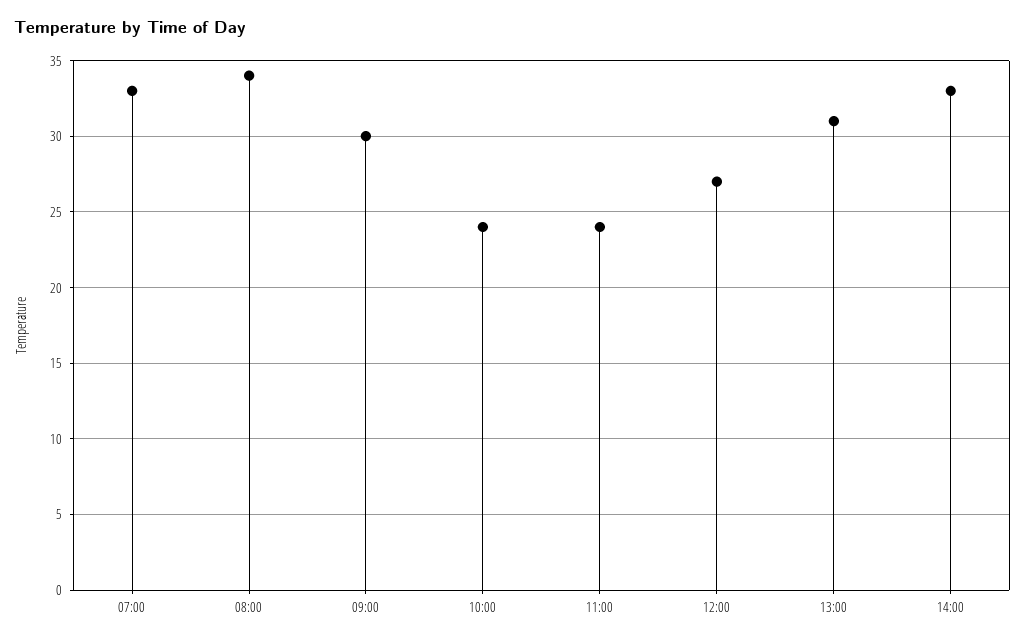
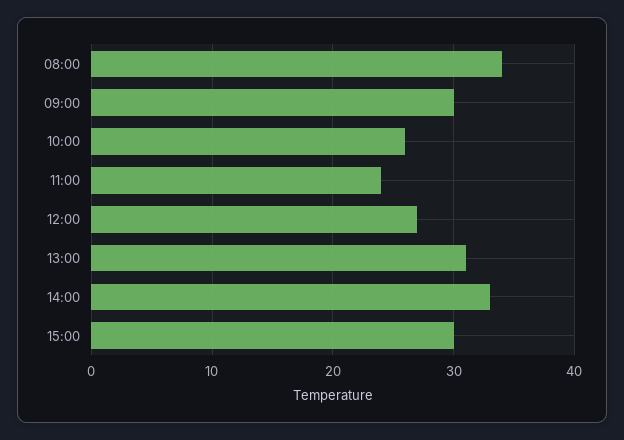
07:00: 33 -> none
10:00: 24 -> 26
15:00: none -> 30

